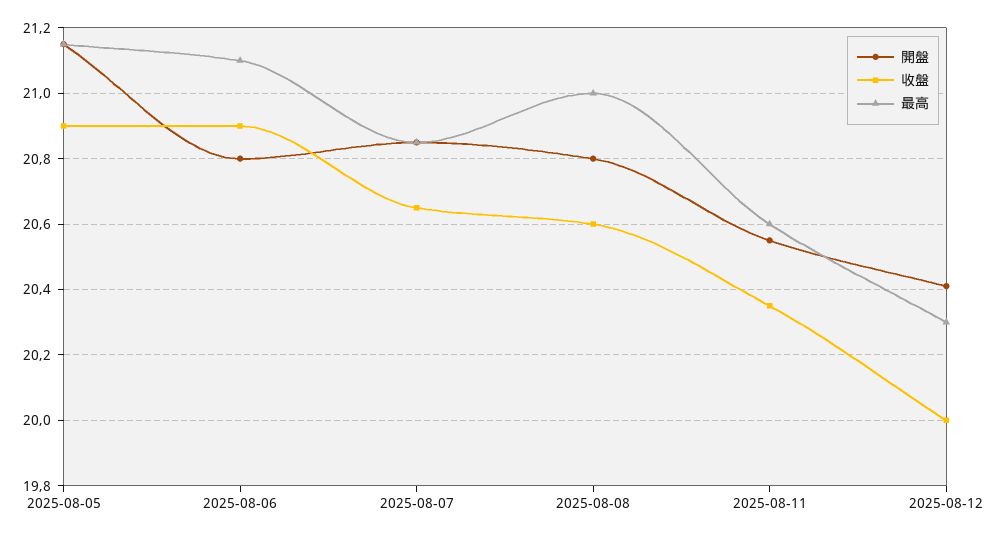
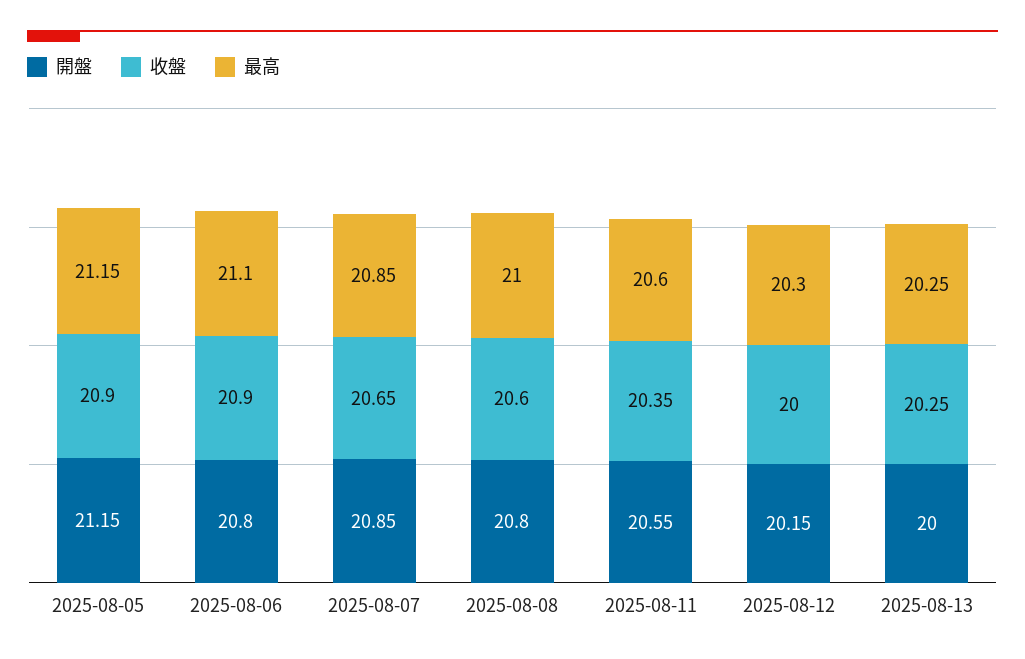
開盤, 2025-08-12: 20.4 -> 20.15
開盤, 2025-08-13: none -> 20
收盤, 2025-08-13: none -> 20.25
最高, 2025-08-13: none -> 20.25

